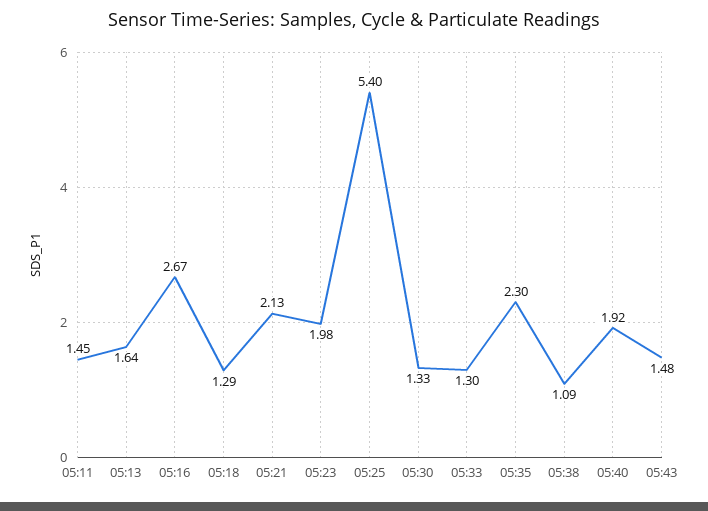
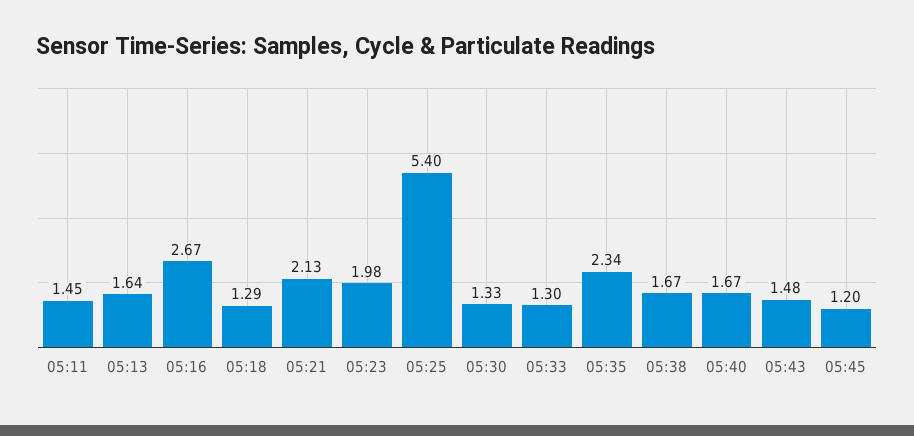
05:35: 2.3 -> 2.34
05:38: 1.09 -> 1.67
05:40: 1.92 -> 1.67
05:45: none -> 1.2

